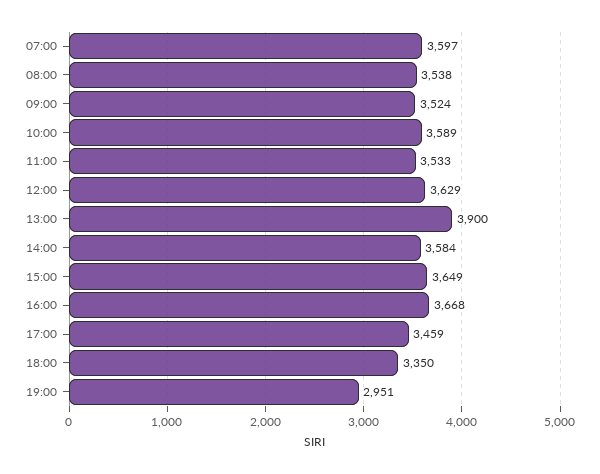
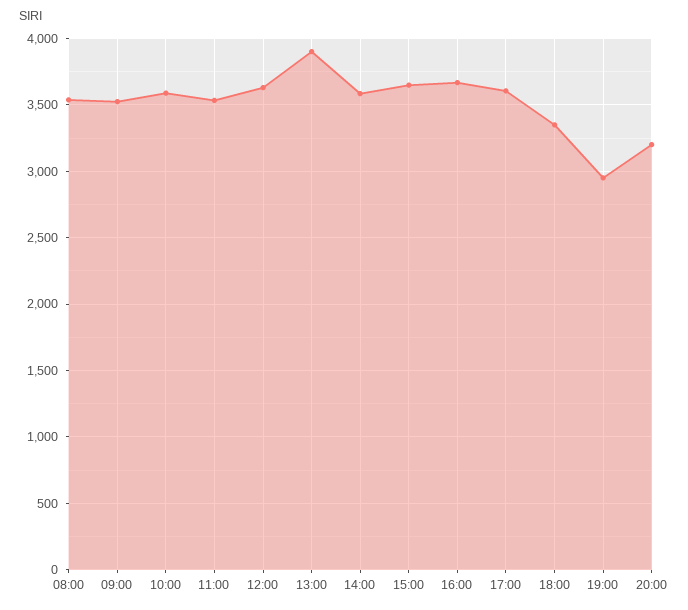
07:00: 3597 -> none
17:00: 3459 -> 3600
20:00: none -> 3200

